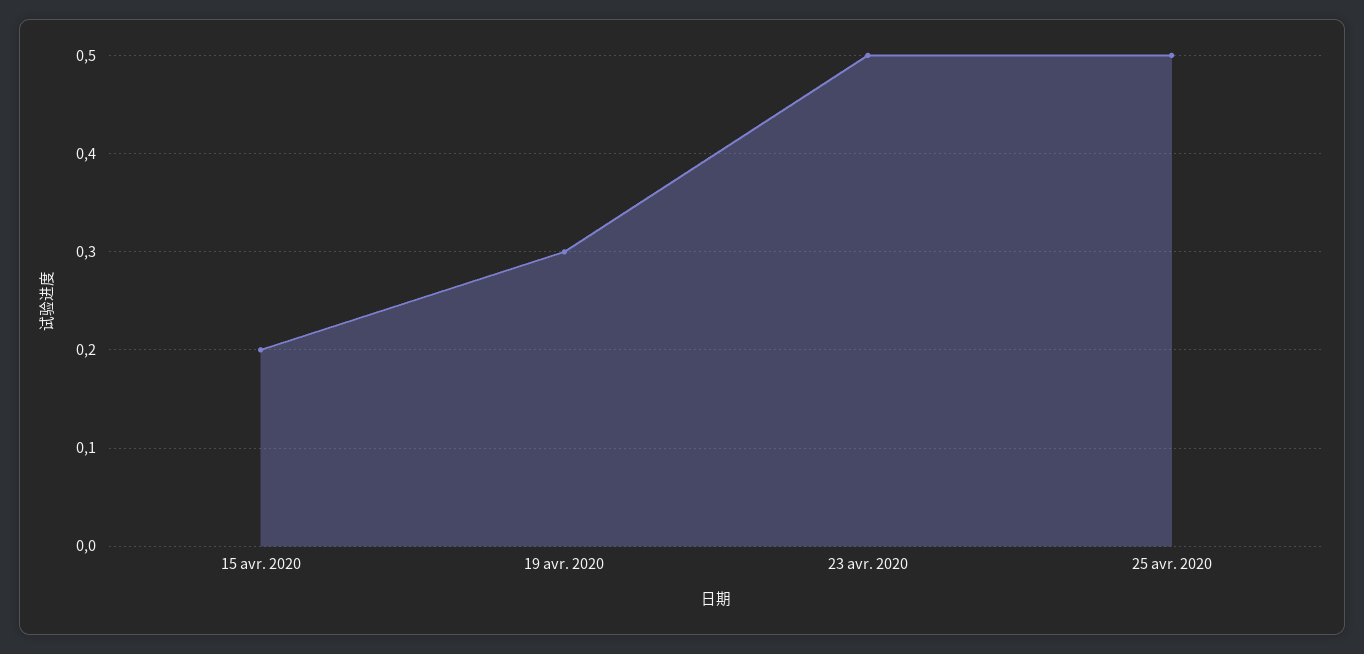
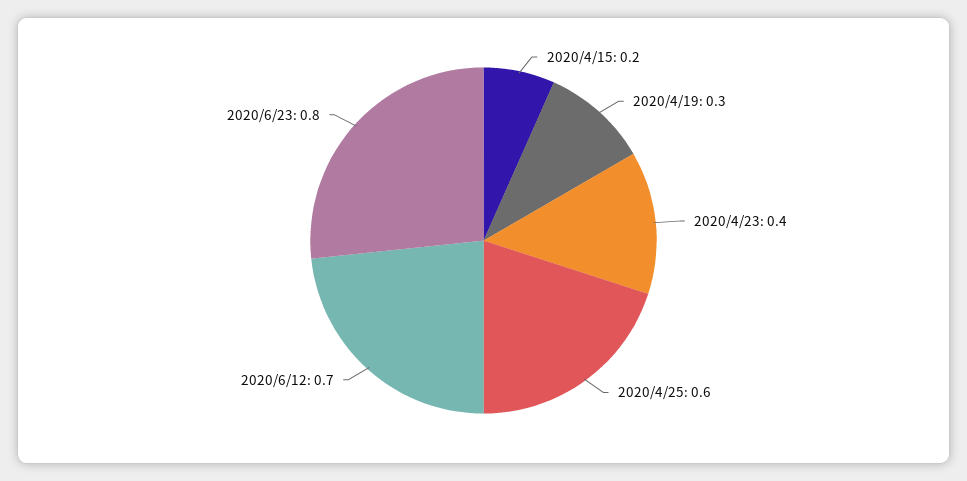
23 avr. 2020: 0.5 -> 0.4
25 avr. 2020: 0.5 -> 0.6
2020/6/12: none -> 0.7
2020/6/23: none -> 0.8

